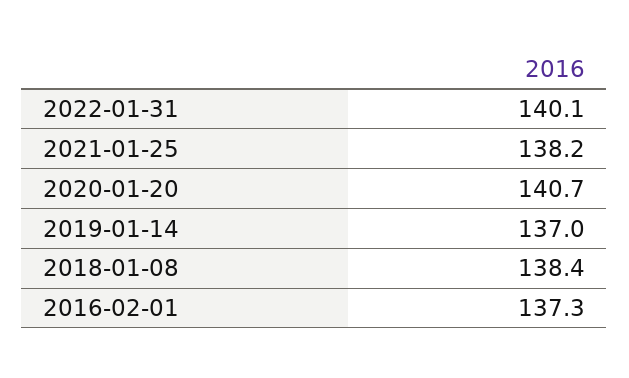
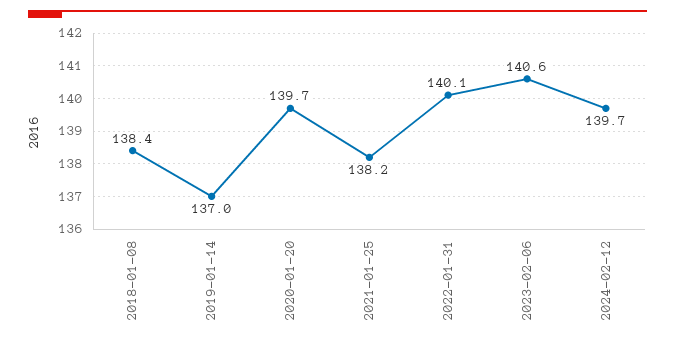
2020-01-20: 140.7 -> 139.7
2016-02-01: 137.3 -> none
2023-02-06: none -> 140.6
2024-02-12: none -> 139.7

